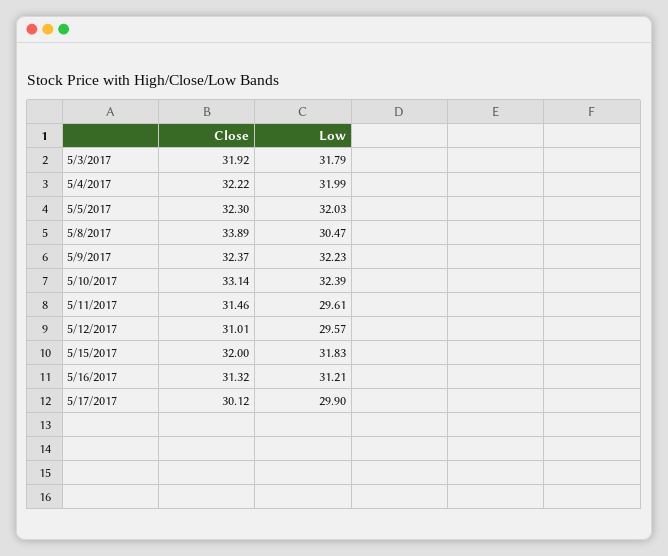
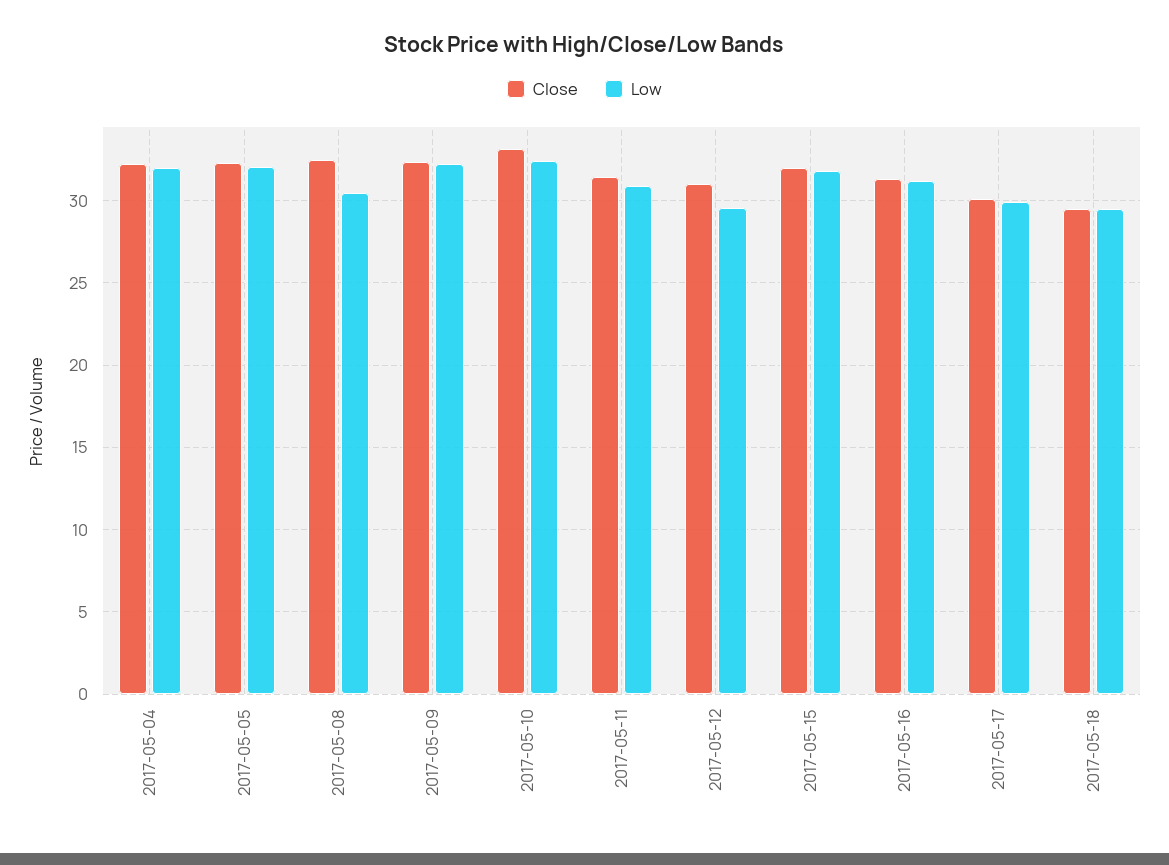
Close, 5/3/2017: 31.92 -> none
Low, 5/3/2017: 31.79 -> none
Close, 5/8/2017: 33.89 -> 32.5
Low, 5/11/2017: 29.61 -> 31
Close, 2017-05-18: none -> 29.5
Low, 2017-05-18: none -> 29.5

